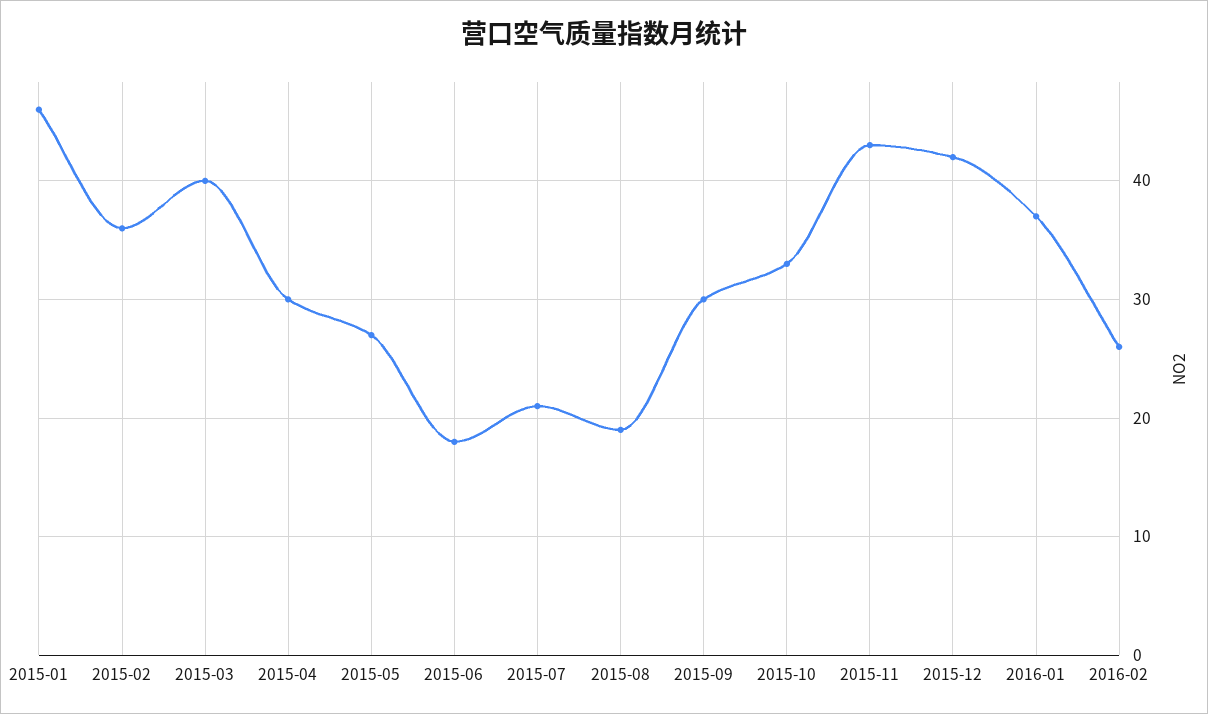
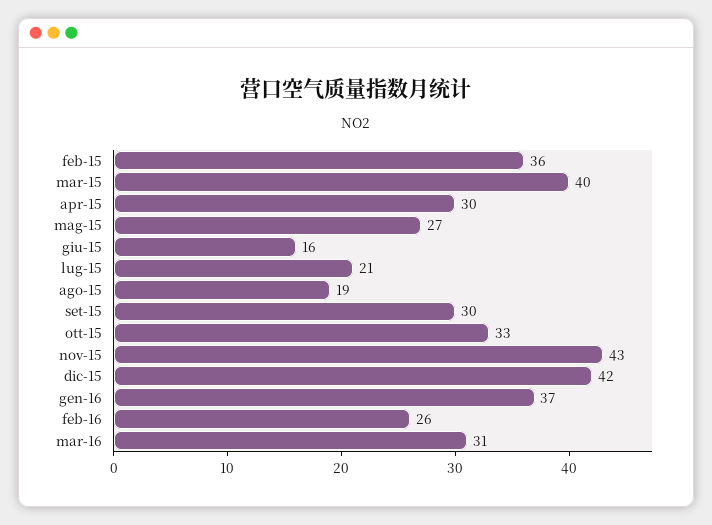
2015-01: 46 -> none
2015-06: 18 -> 16
mar-16: none -> 31

